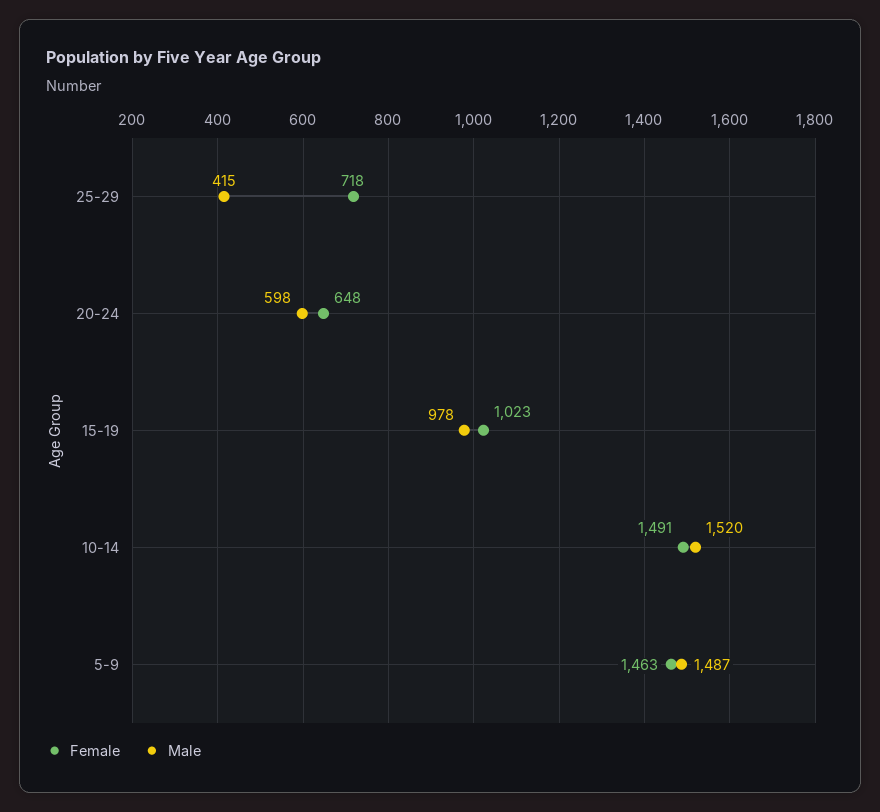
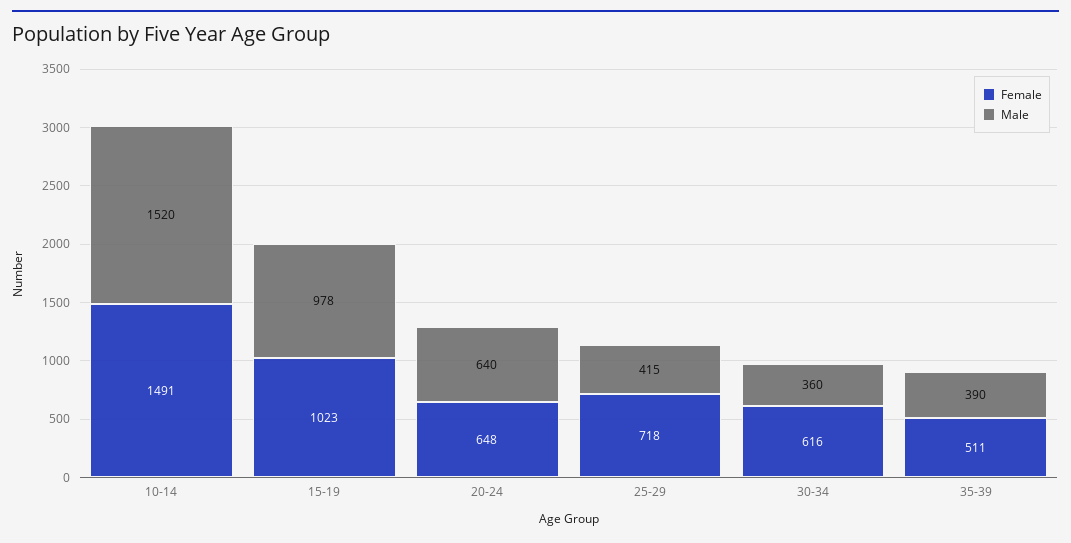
Male, 20-24: 598 -> 640
Female, 5-9: 1463 -> none
Male, 5-9: 1487 -> none
Female, 30-34: none -> 616
Male, 30-34: none -> 360
Female, 35-39: none -> 511
Male, 35-39: none -> 390

